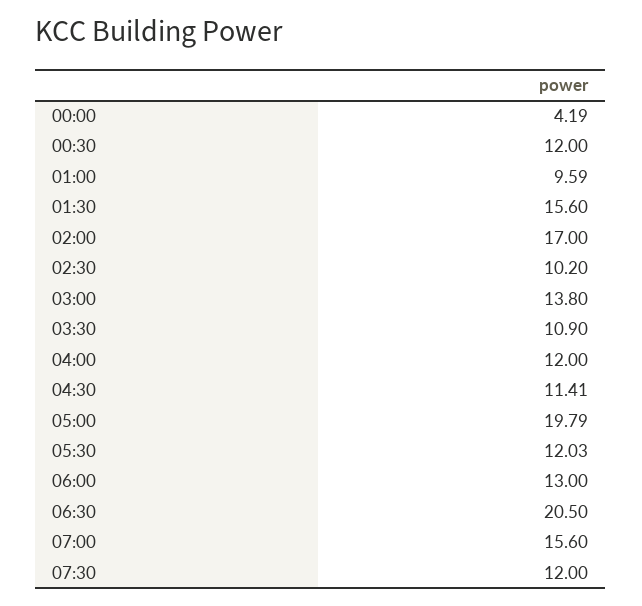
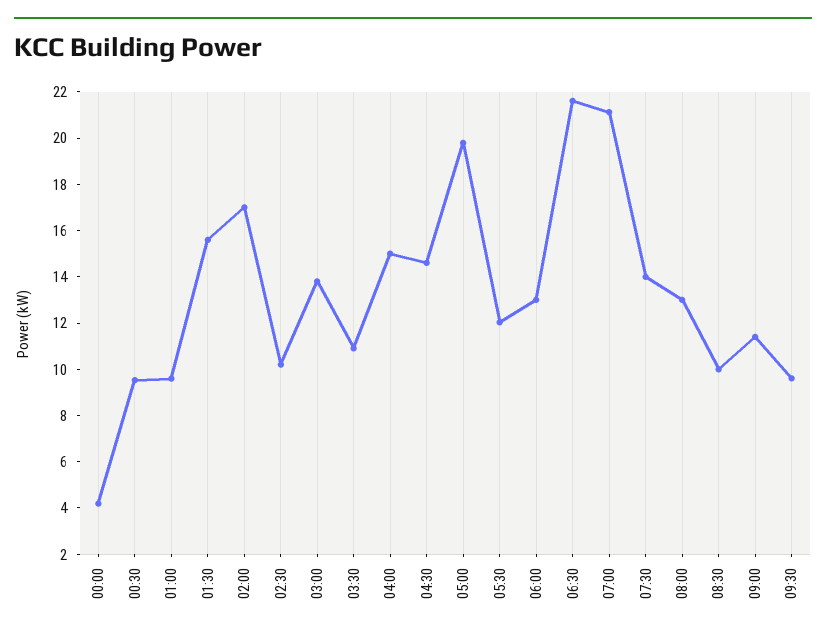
00:30: 12 -> 9.5
04:00: 12 -> 15
04:30: 11.41 -> 14.5
06:30: 20.5 -> 21.5
07:00: 15.6 -> 21
07:30: 12 -> 14
08:00: none -> 13
08:30: none -> 10
09:00: none -> 11.5
09:30: none -> 9.5

